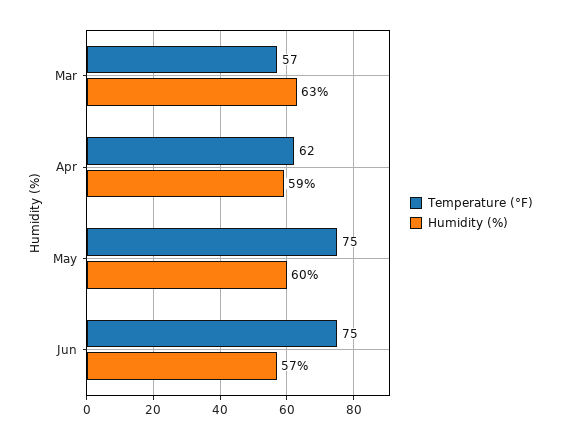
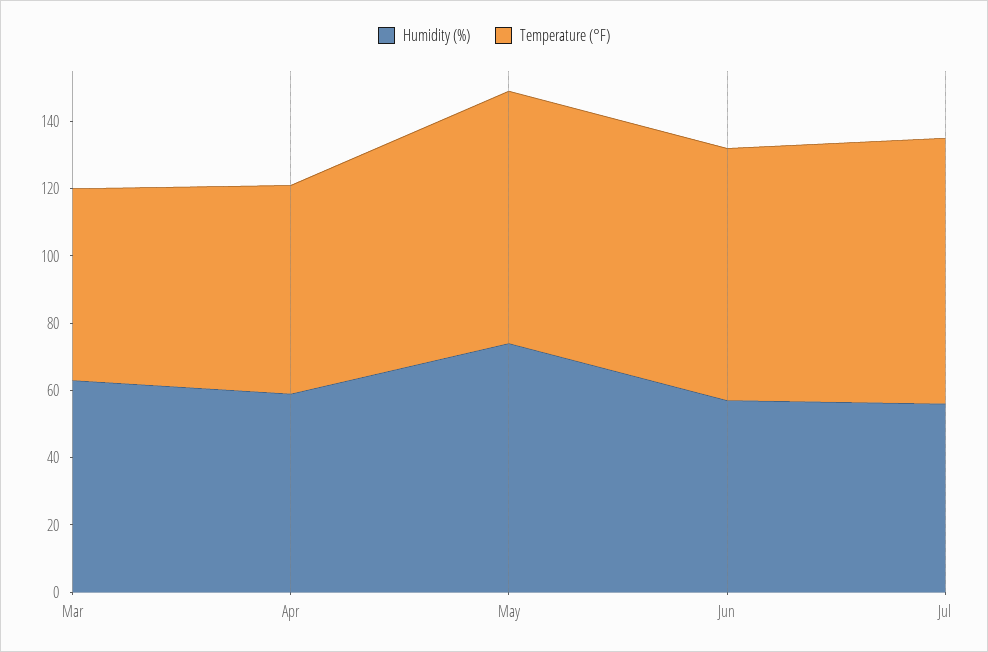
Humidity (%), May: 60 -> 75
Humidity (%), Jul: none -> 55
Temperature (°F), Jul: none -> 80

